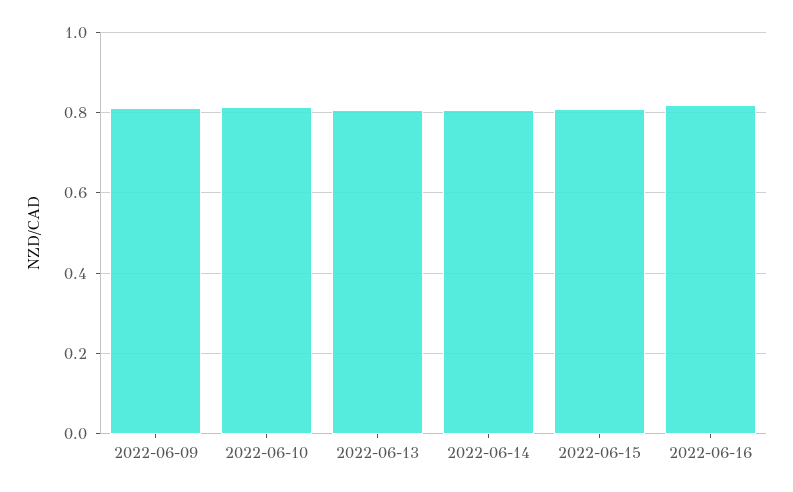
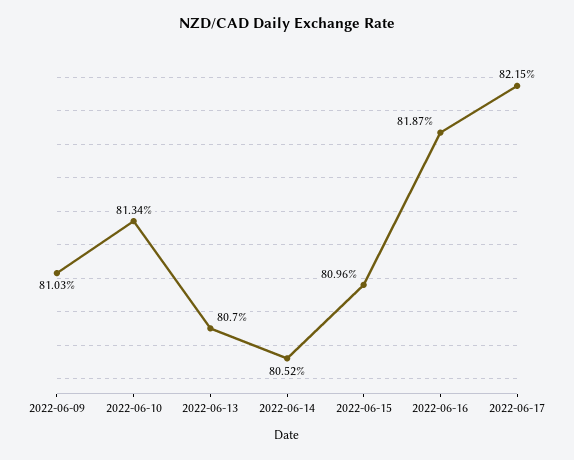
2022-06-17: none -> 0.8215

